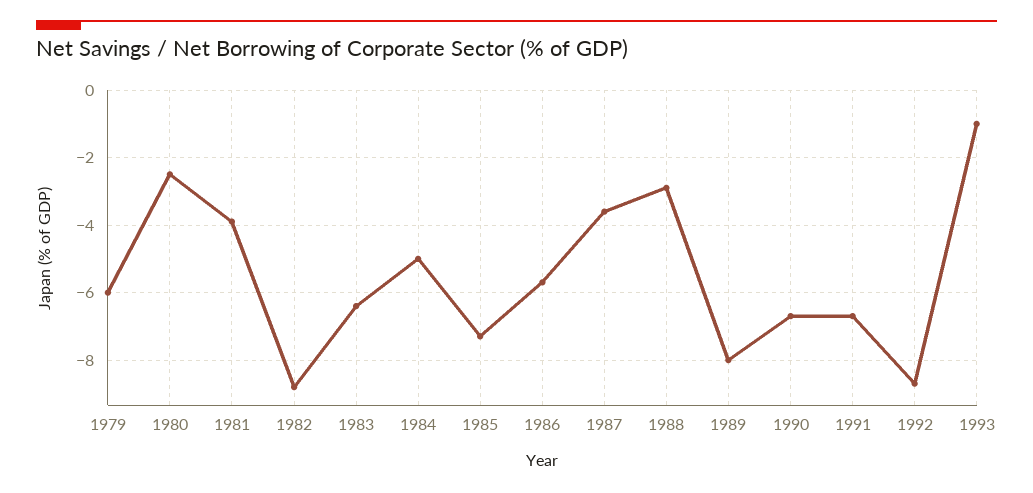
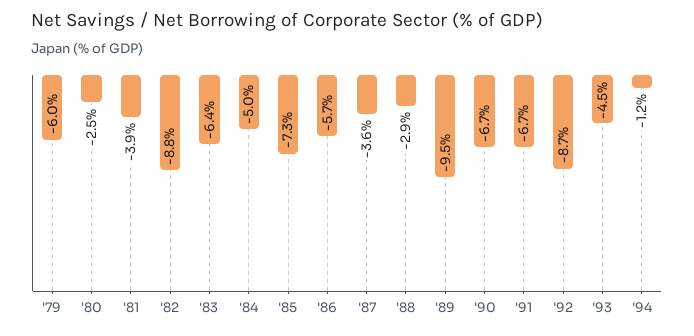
1989: -8 -> -9.5
1993: -1 -> -4.5
'94: none -> -1.2

